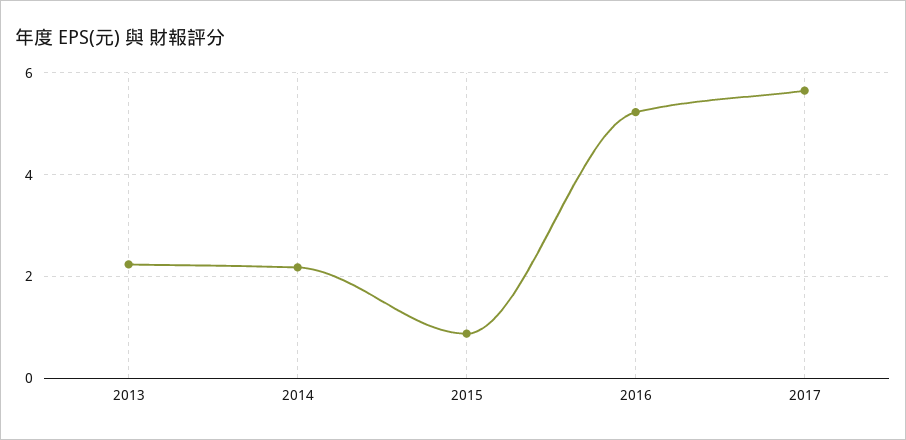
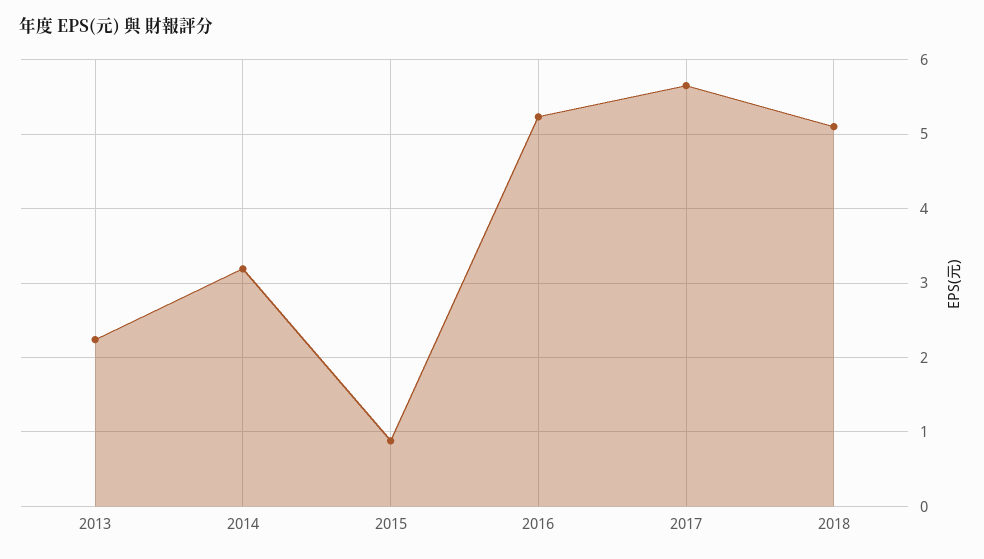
2014: 2.2 -> 3.2
2018: none -> 5.1

